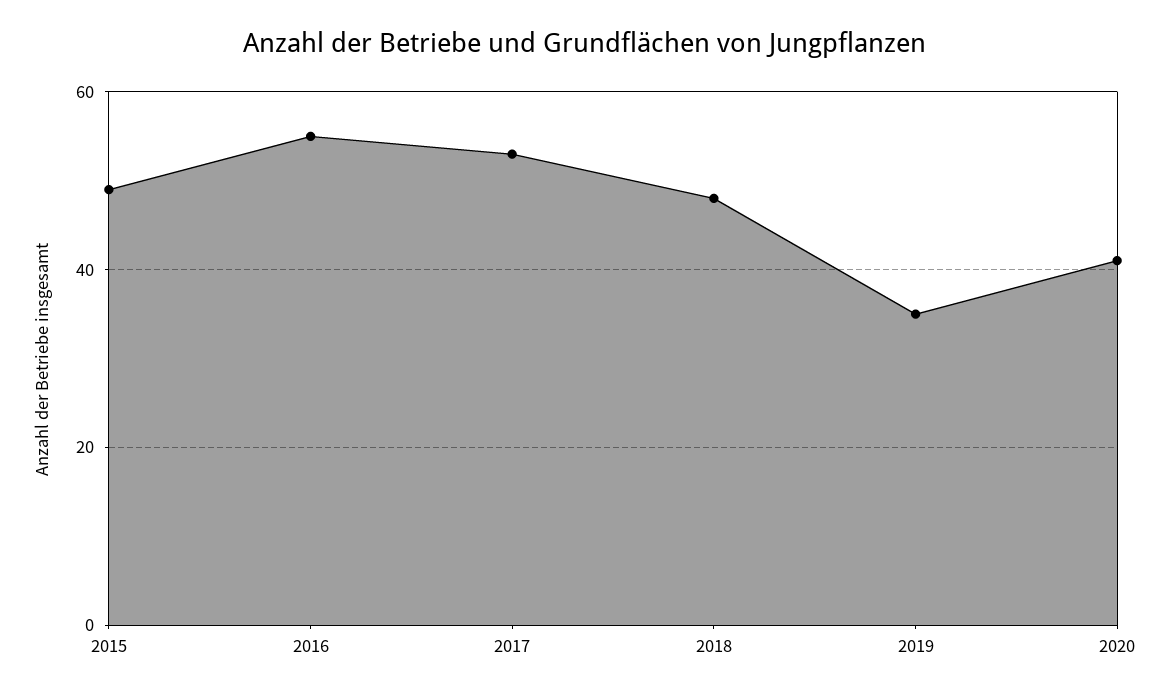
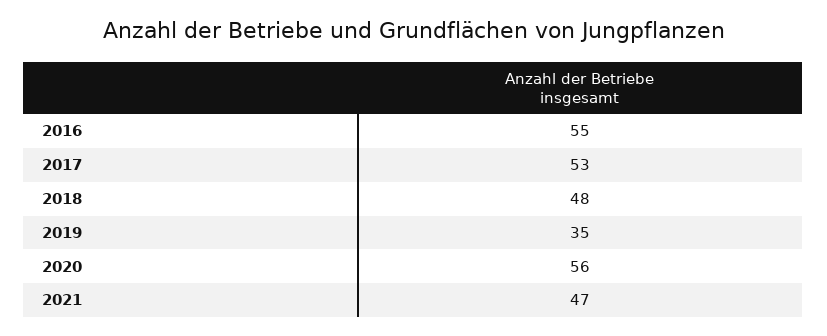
2015: 50 -> none
2020: 40 -> 56
2021: none -> 47

